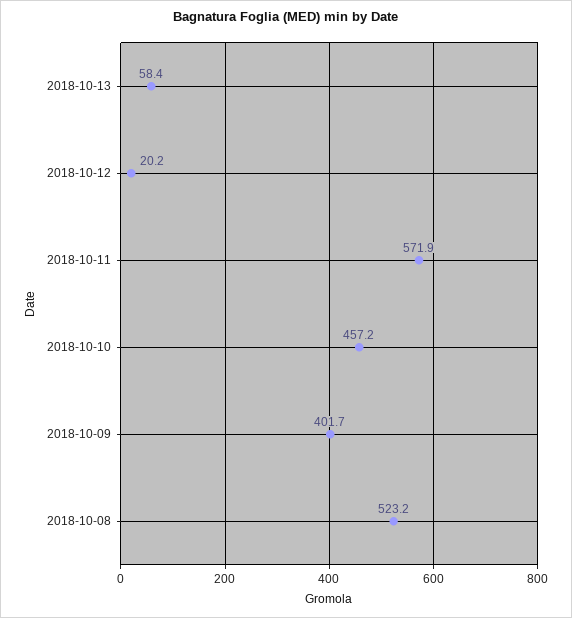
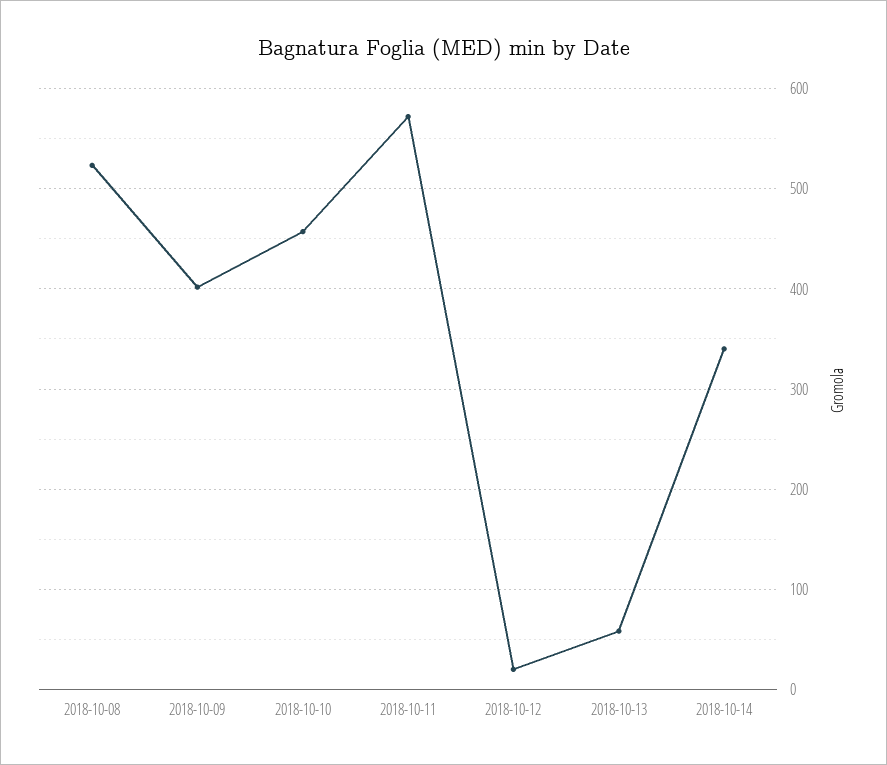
2018-10-14: none -> 340

